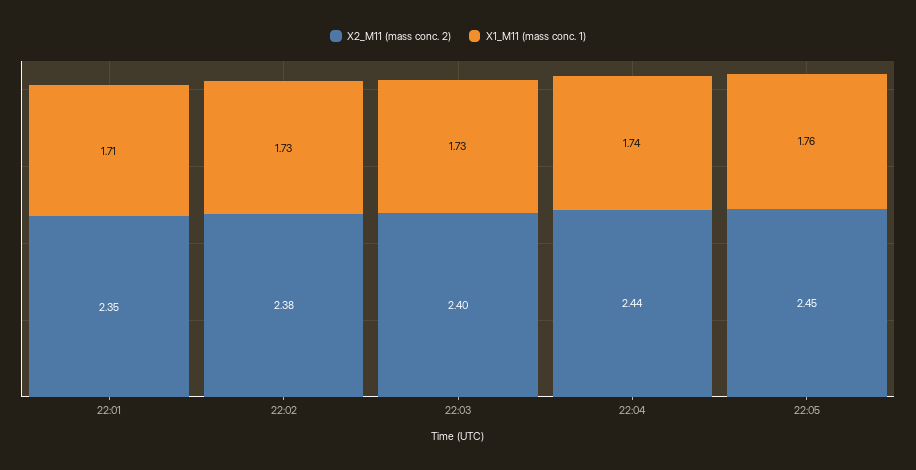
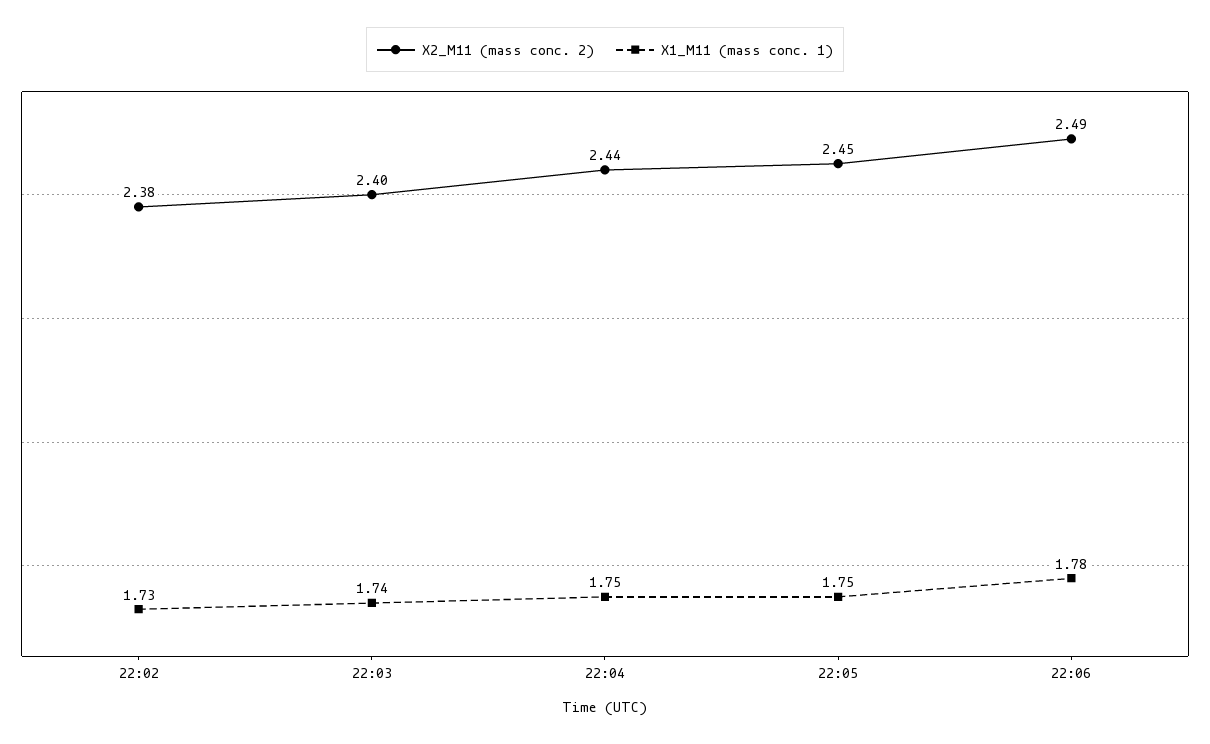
X2_M11 (mass conc. 2), 22:01: 2.35 -> none
X1_M11 (mass conc. 1), 22:01: 1.71 -> none
X1_M11 (mass conc. 1), 22:03: 1.73 -> 1.74
X1_M11 (mass conc. 1), 22:04: 1.74 -> 1.75
X1_M11 (mass conc. 1), 22:05: 1.76 -> 1.75
X2_M11 (mass conc. 2), 22:06: none -> 2.49
X1_M11 (mass conc. 1), 22:06: none -> 1.78

